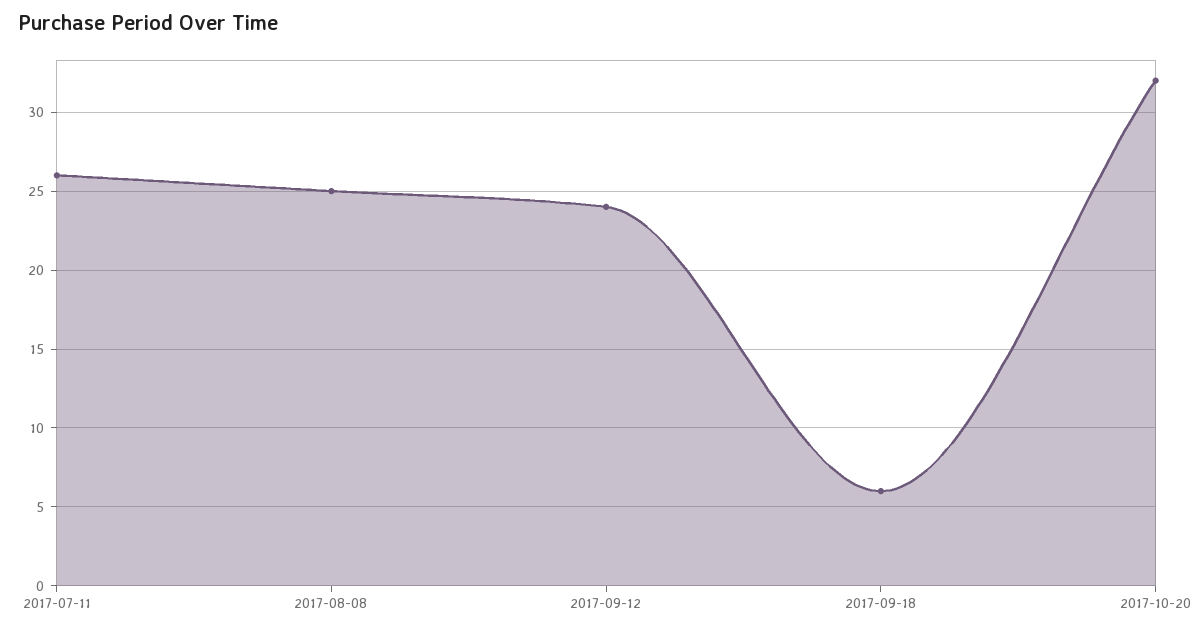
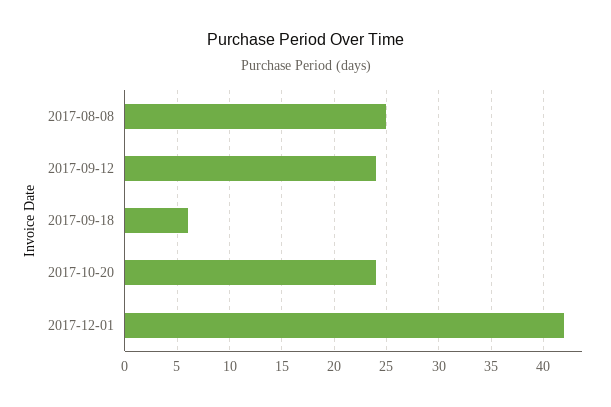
2017-07-11: 26 -> none
2017-10-20: 32 -> 24
2017-12-01: none -> 42

